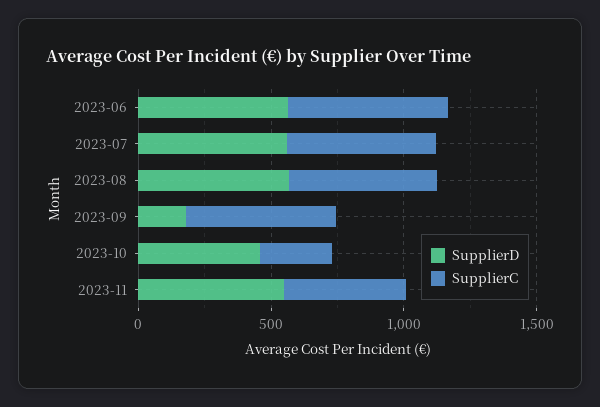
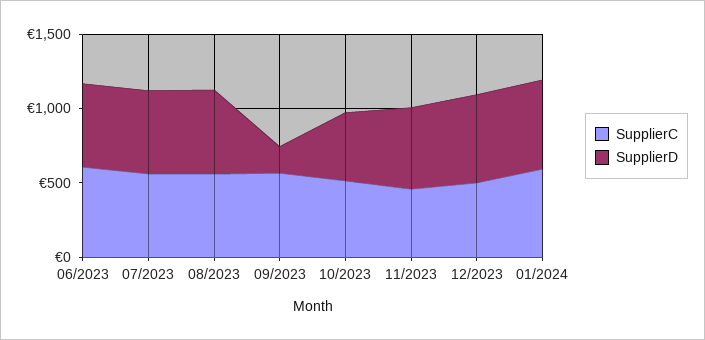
SupplierC, 2023-10: 300 -> 500
SupplierC, 12/2023: none -> 500
SupplierD, 12/2023: none -> 600
SupplierC, 01/2024: none -> 600
SupplierD, 01/2024: none -> 600

